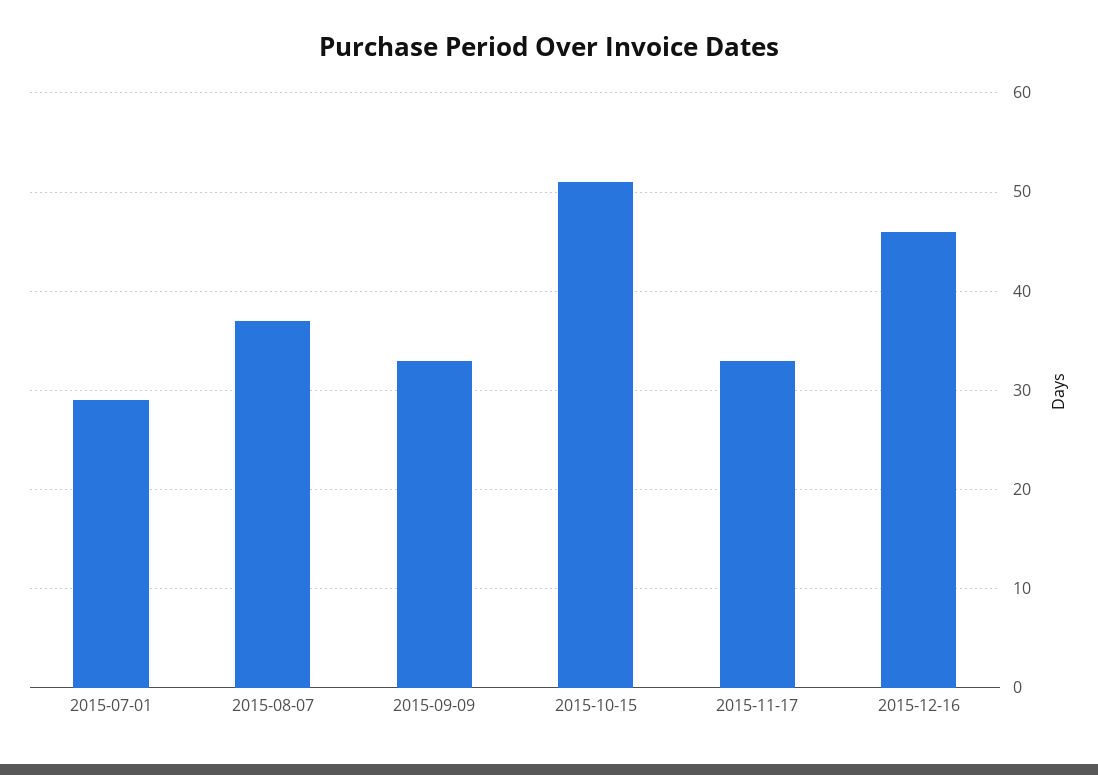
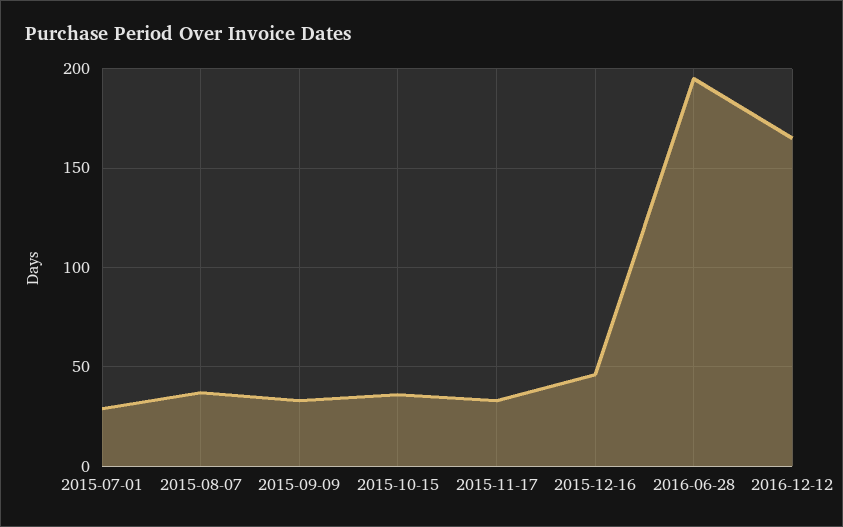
2015-10-15: 51 -> 35
2016-06-28: none -> 195
2016-12-12: none -> 165

